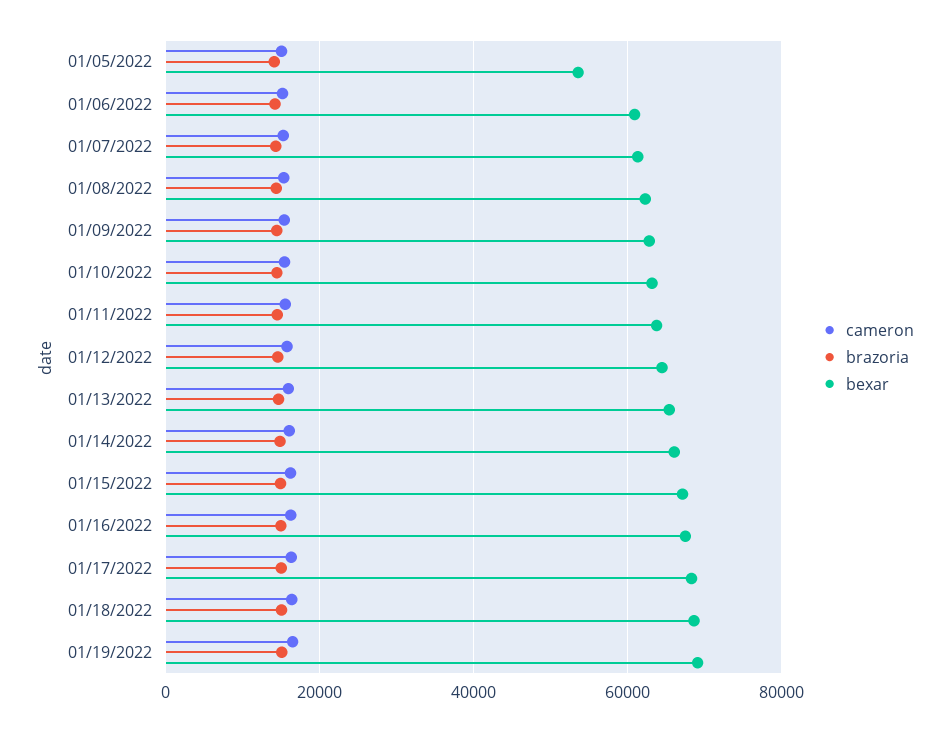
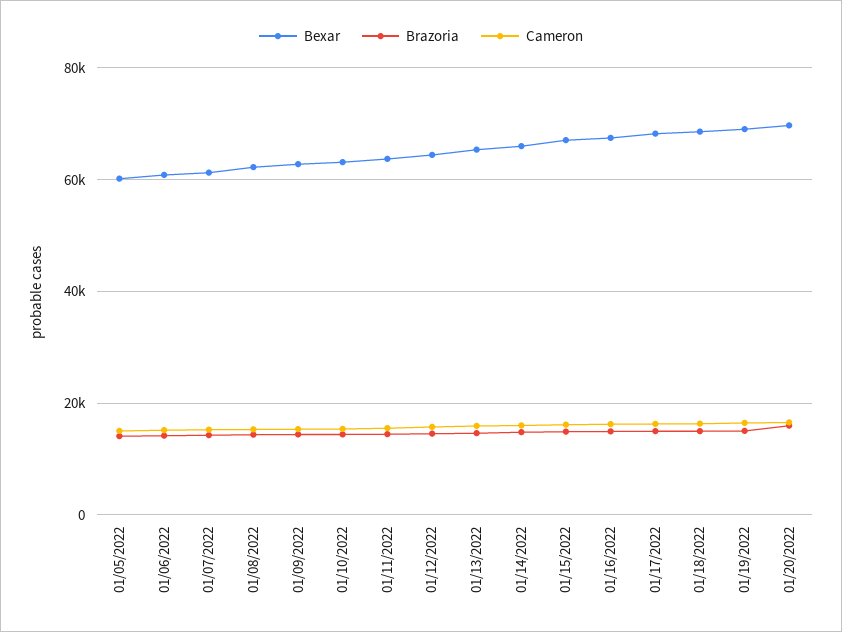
bexar, 01/05/2022: 54000 -> 60000
bexar, 01/20/2022: none -> 70000
brazoria, 01/20/2022: none -> 16000
cameron, 01/20/2022: none -> 16000

